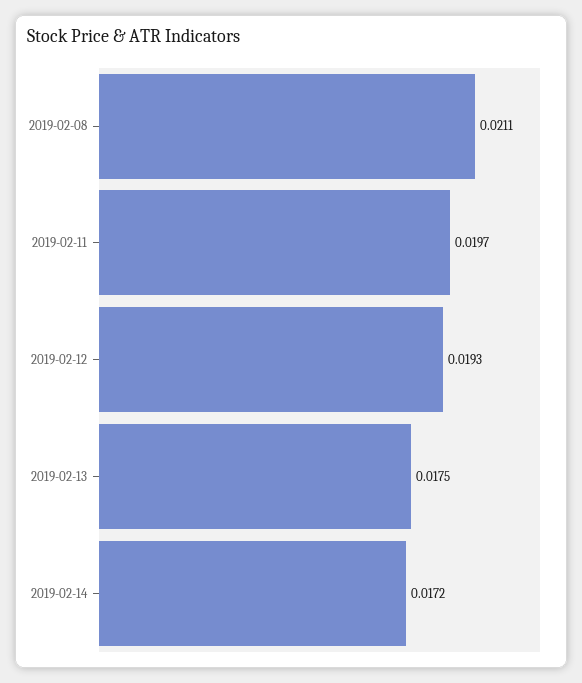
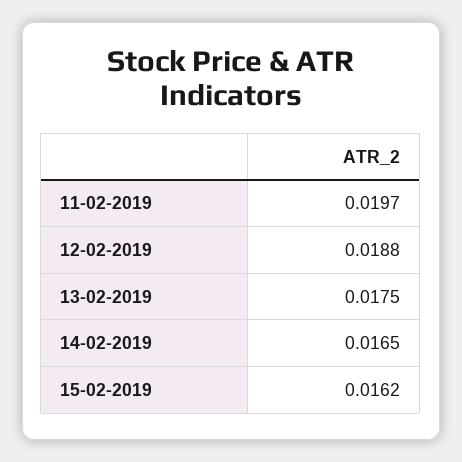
2019-02-08: 0.0211 -> none
2019-02-12: 0.0193 -> 0.0188
2019-02-14: 0.0172 -> 0.0165
15-02-2019: none -> 0.0162

